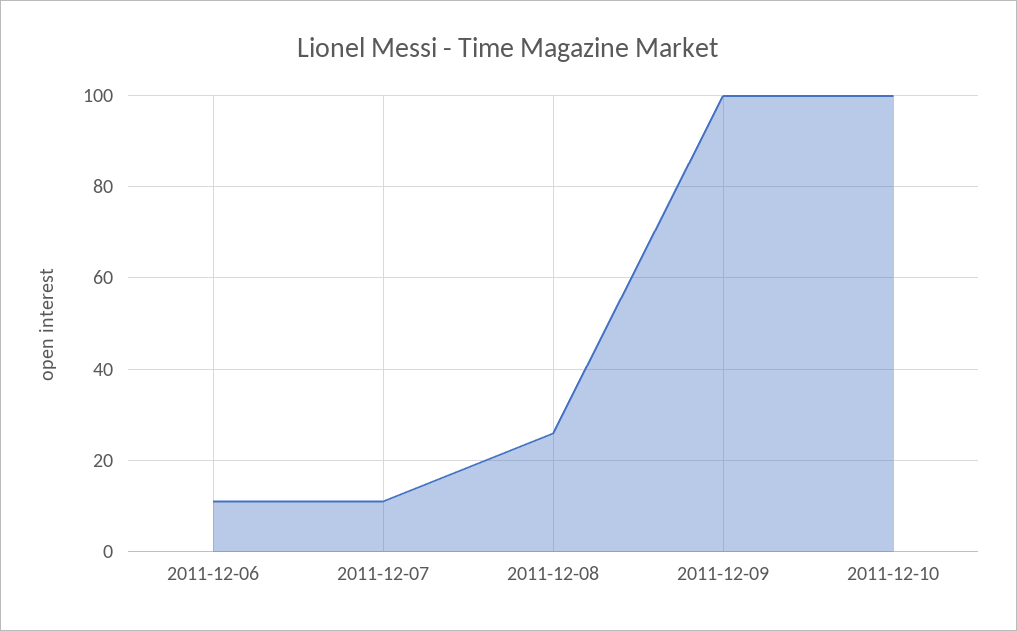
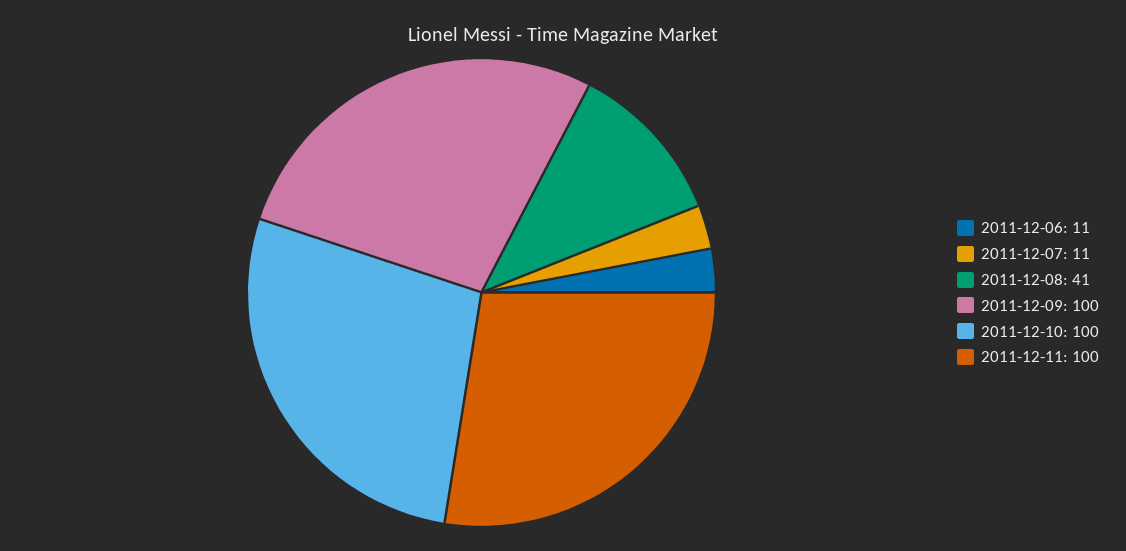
2011-12-08: 25 -> 41
2011-12-11: none -> 100

